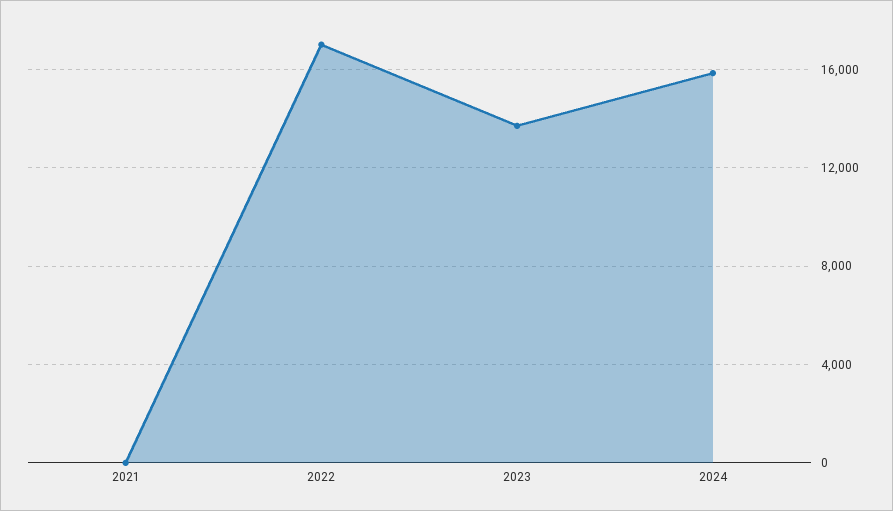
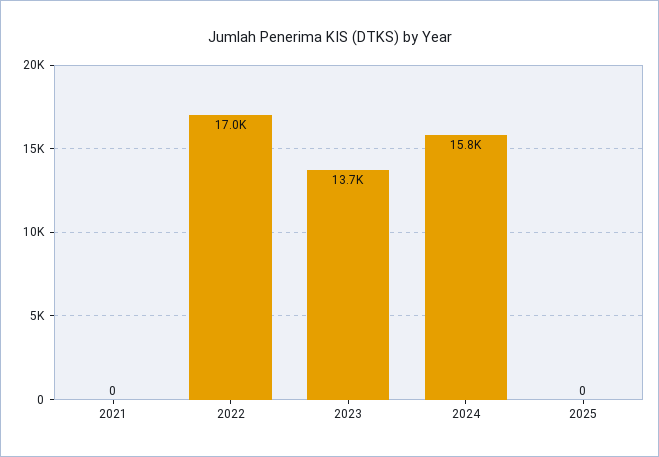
2025: none -> 0

